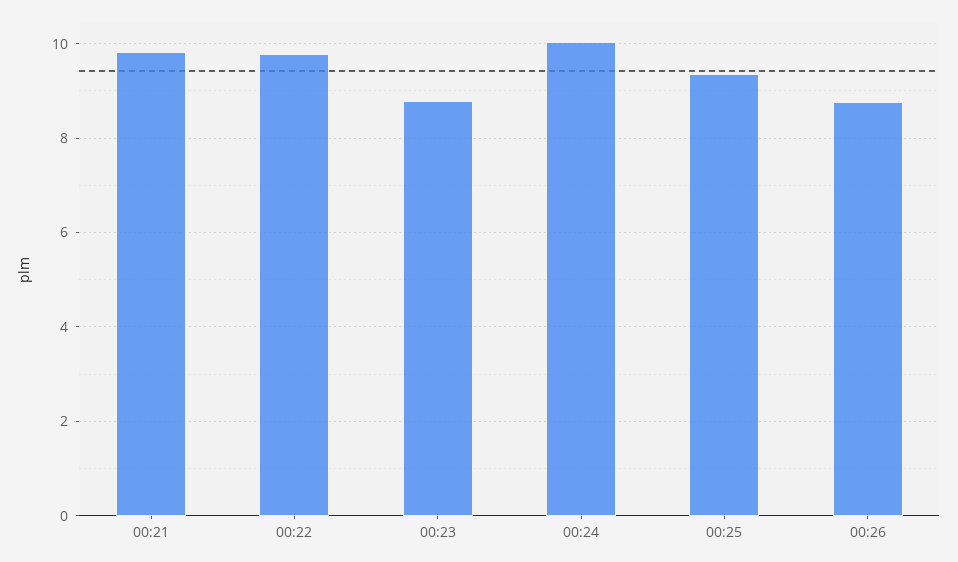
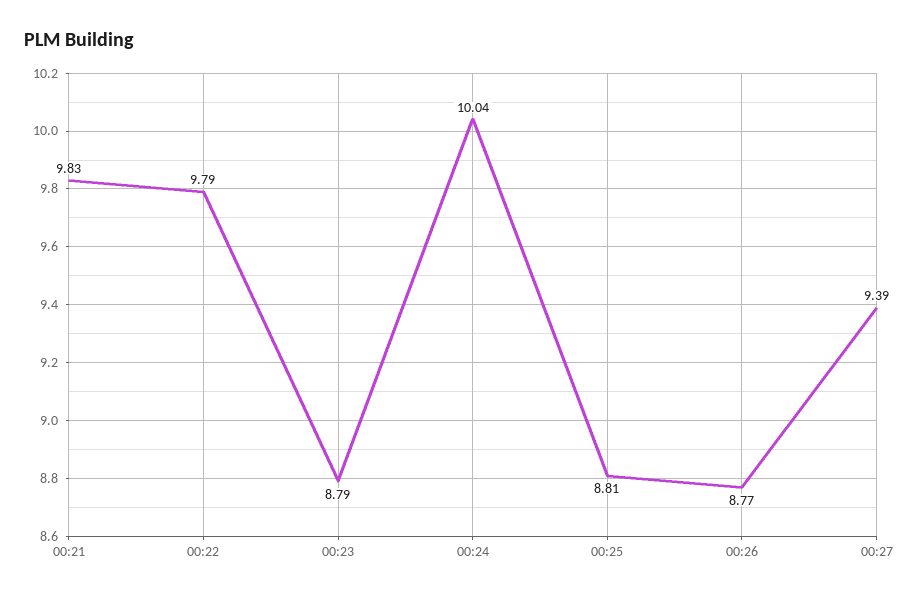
00:25: 9.4 -> 8.81
00:27: none -> 9.39

